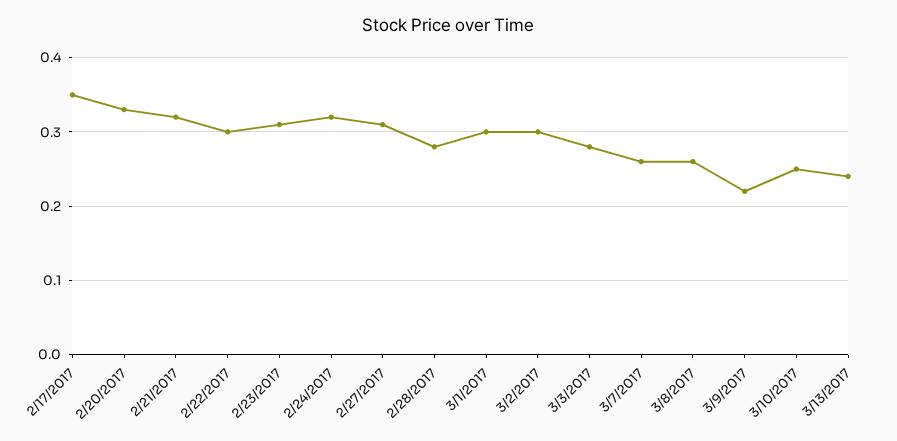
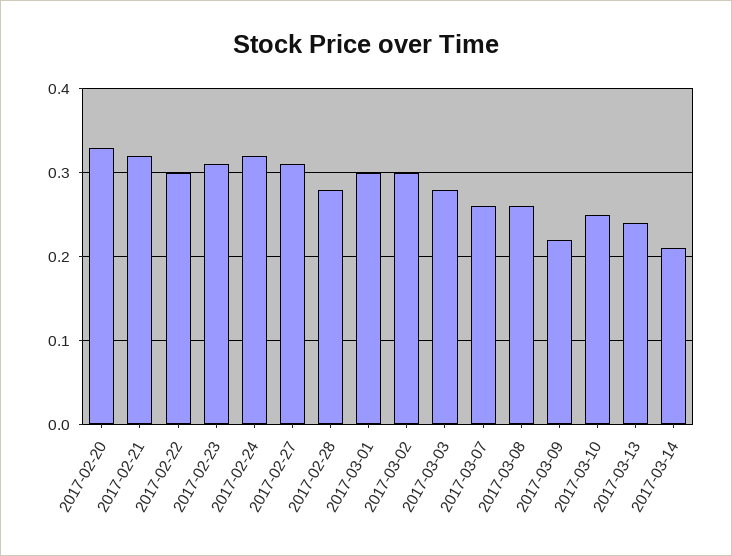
2/17/2017: 0.35 -> none
2017-03-14: none -> 0.21

